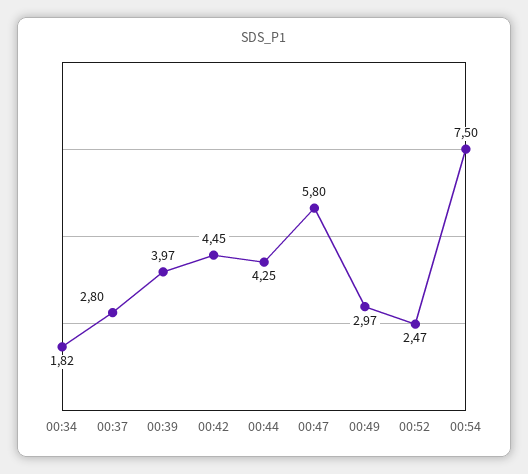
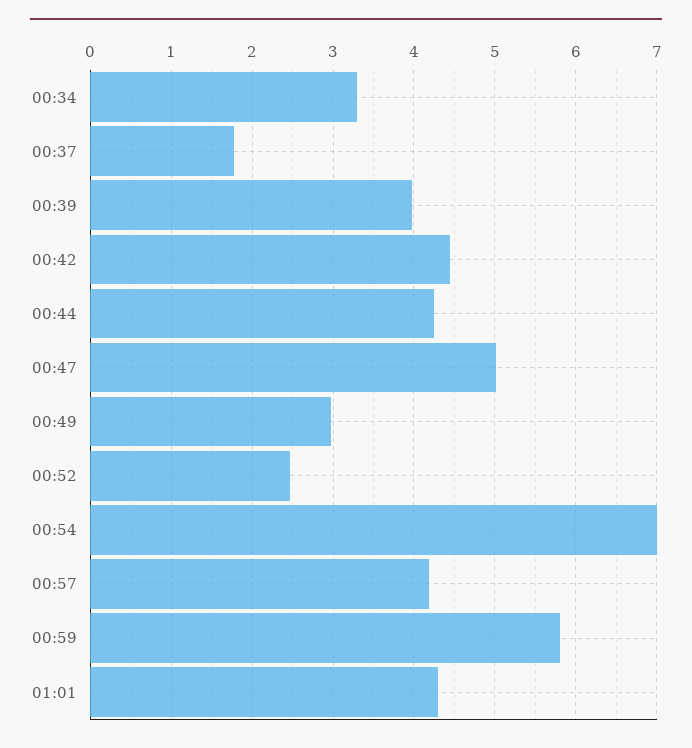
00:34: 1.82 -> 3.3
00:37: 2.8 -> 1.8
00:47: 5.8 -> 5
00:54: 7.5 -> 7
00:57: none -> 4.2
00:59: none -> 5.8
01:01: none -> 4.3

